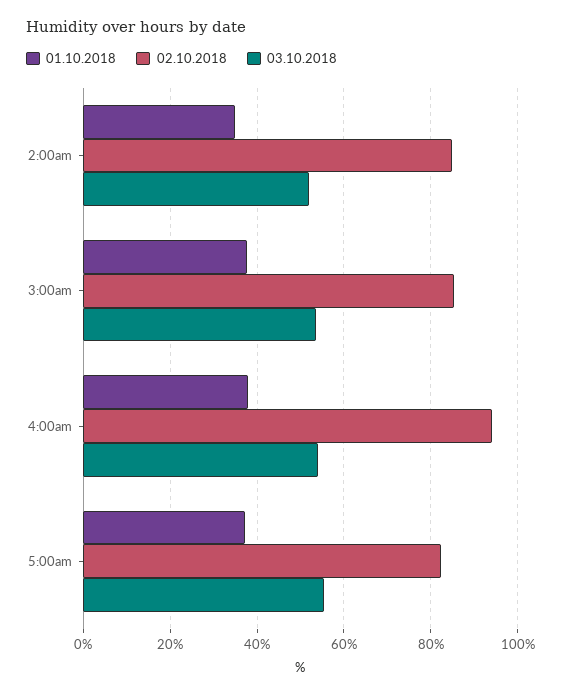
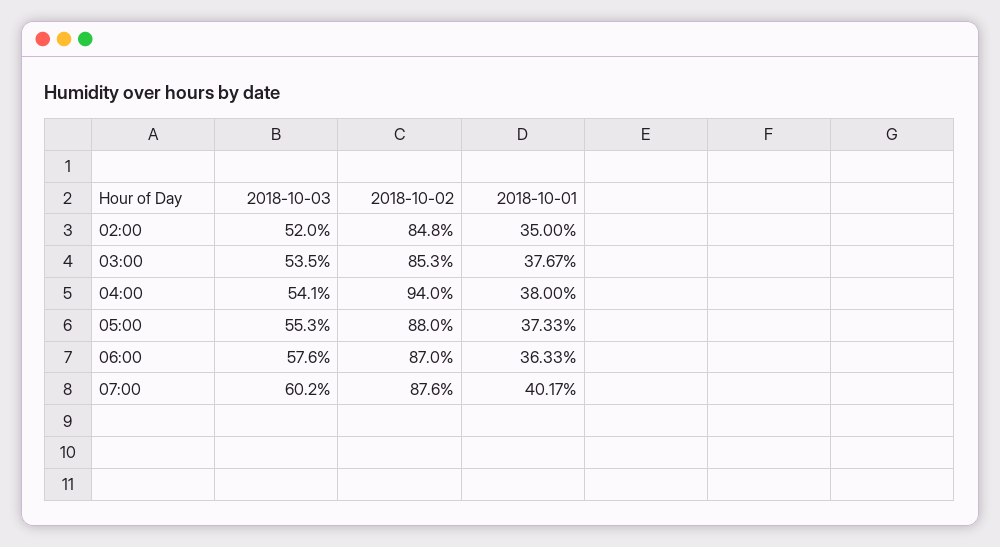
02.10.2018, 5:00am: 82 -> 88
03.10.2018, 06:00: none -> 57.6
02.10.2018, 06:00: none -> 87
01.10.2018, 06:00: none -> 36.33
03.10.2018, 07:00: none -> 60.2
02.10.2018, 07:00: none -> 87.6
01.10.2018, 07:00: none -> 40.17

